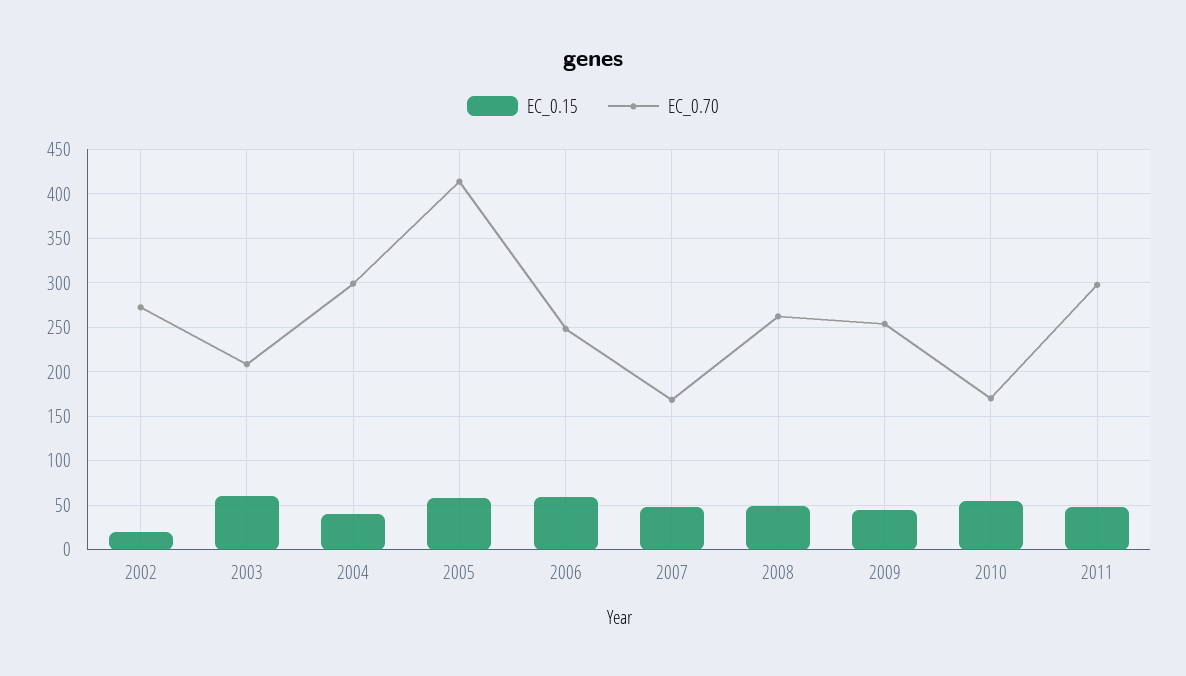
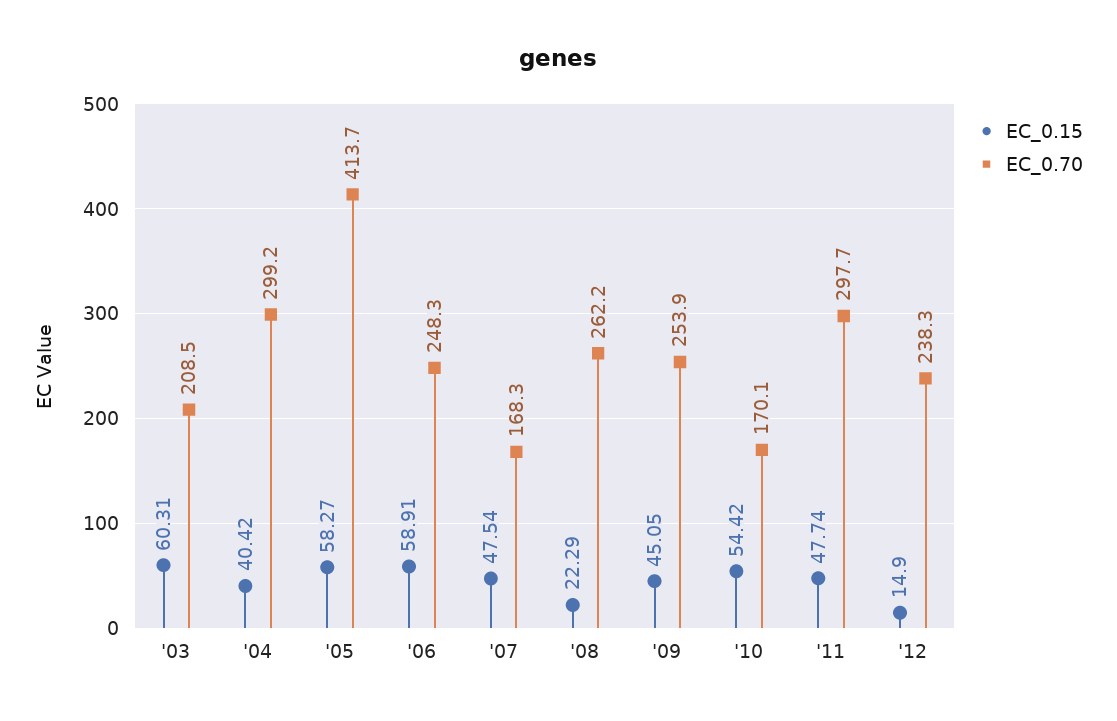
EC_0.15, 2002: 20 -> none
EC_0.70, 2002: 270 -> none
EC_0.15, 2008: 50 -> 22.29
EC_0.15, '12: none -> 14.9
EC_0.70, '12: none -> 238.3

